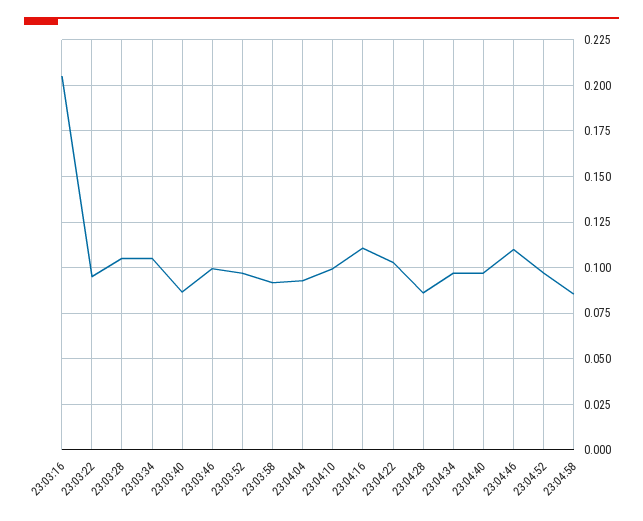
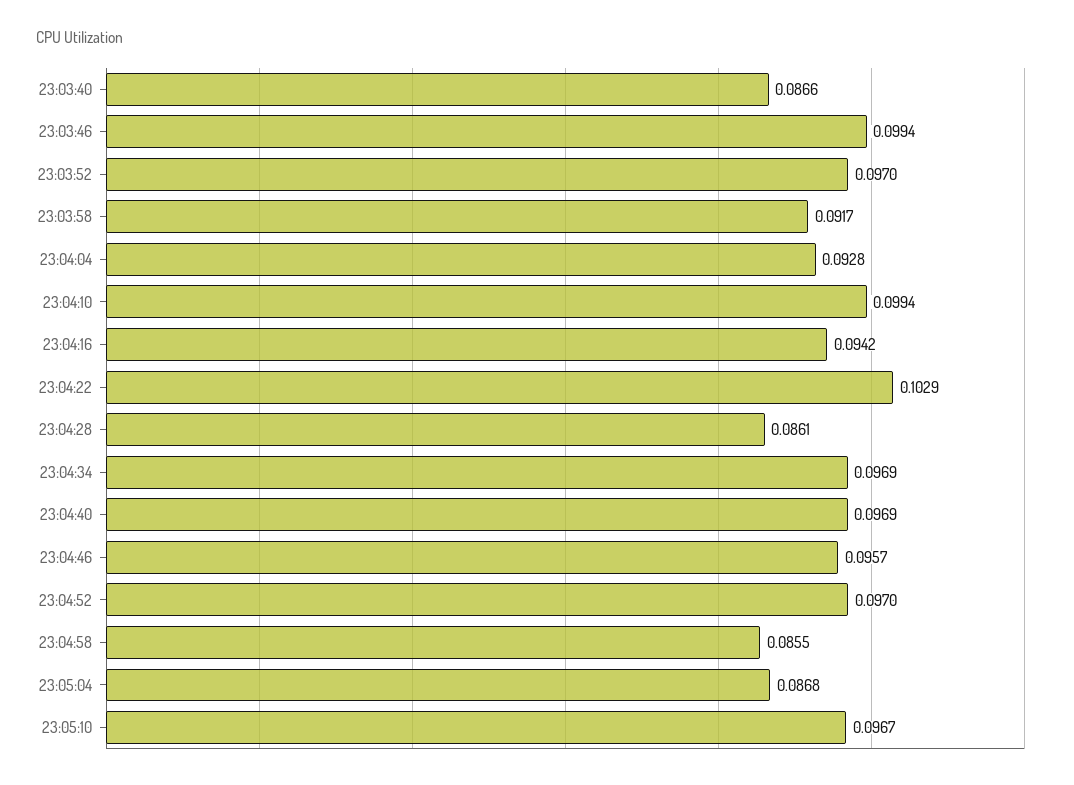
23:03:16: 0.205 -> none
23:03:22: 0.095 -> none
23:03:28: 0.105 -> none
23:03:34: 0.105 -> none
23:04:16: 0.11 -> 0.0942
23:04:46: 0.11 -> 0.0957
23:05:04: none -> 0.0868
23:05:10: none -> 0.0967

